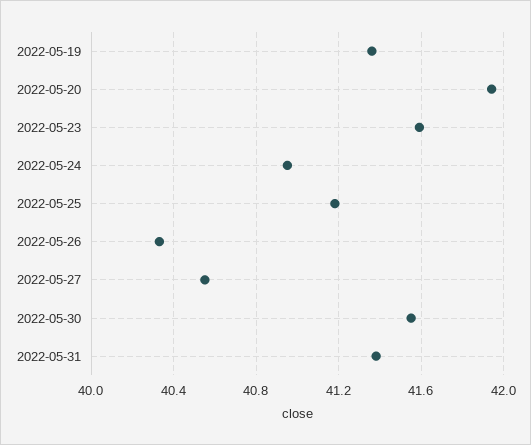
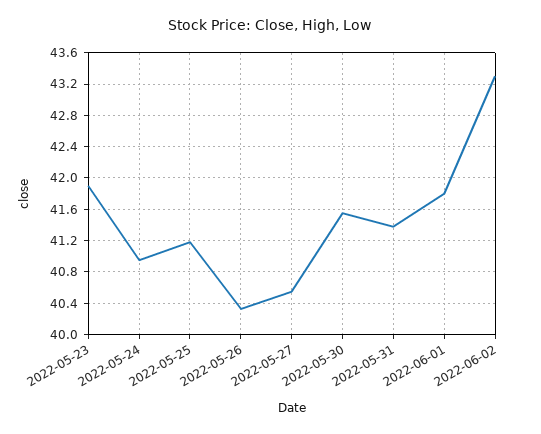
2022-05-19: 41.35 -> none
2022-05-20: 41.95 -> none
2022-05-23: 41.6 -> 41.9
2022-06-01: none -> 41.8
2022-06-02: none -> 43.3

